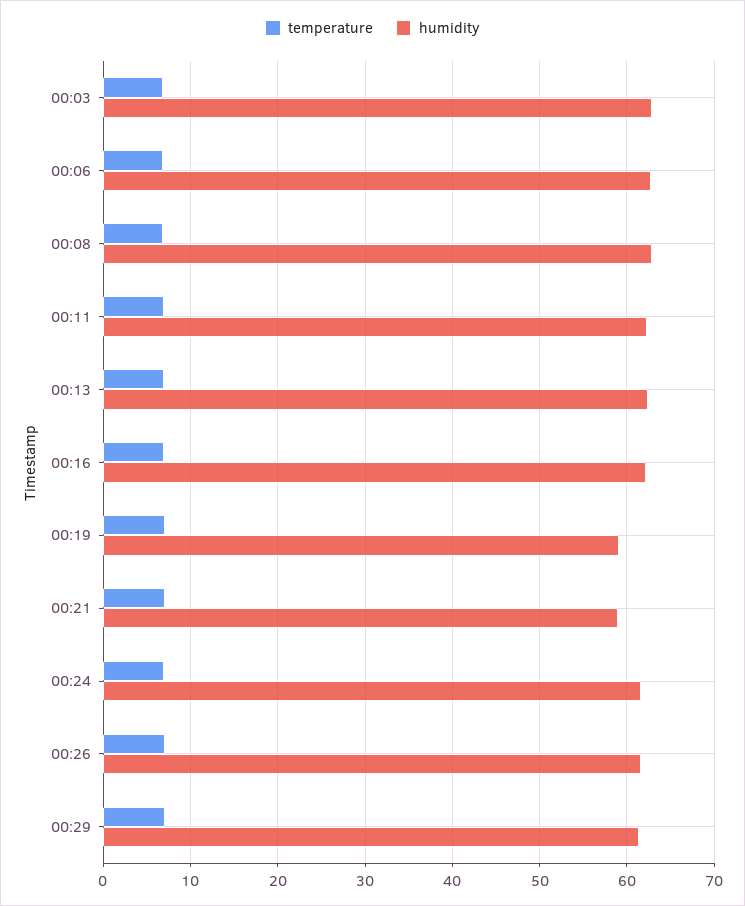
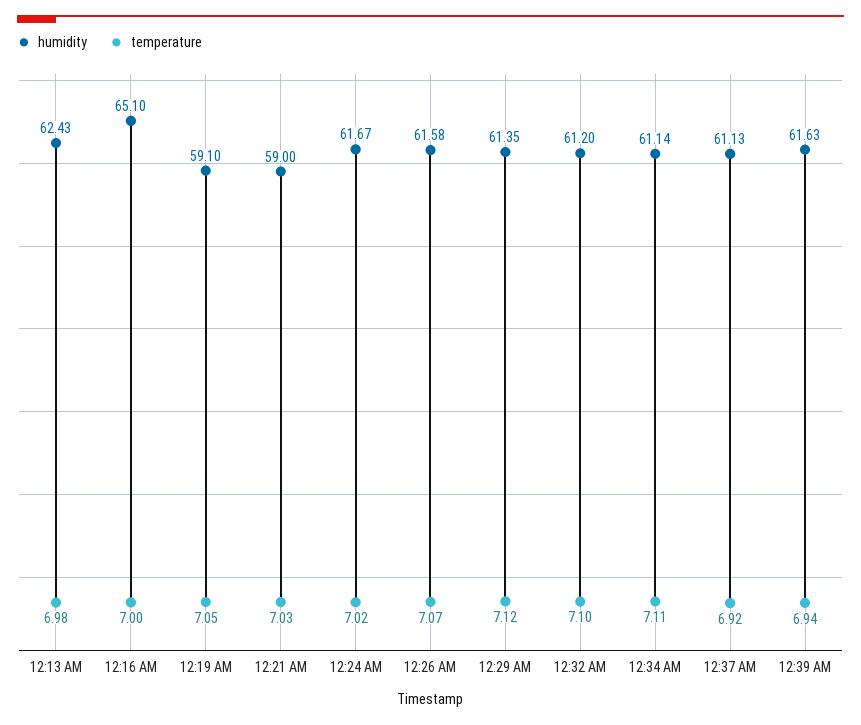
temperature, 00:03: 7 -> none
humidity, 00:03: 63 -> none
temperature, 00:06: 7 -> none
humidity, 00:06: 63 -> none
temperature, 00:08: 7 -> none
humidity, 00:08: 63 -> none
temperature, 00:11: 7 -> none
humidity, 00:11: 62 -> none
humidity, 00:16: 62 -> 65.1
humidity, 12:32 AM: none -> 61.2
temperature, 12:32 AM: none -> 7.1
humidity, 12:34 AM: none -> 61.14
temperature, 12:34 AM: none -> 7.11
humidity, 12:37 AM: none -> 61.13
temperature, 12:37 AM: none -> 6.92
humidity, 12:39 AM: none -> 61.63
temperature, 12:39 AM: none -> 6.94

